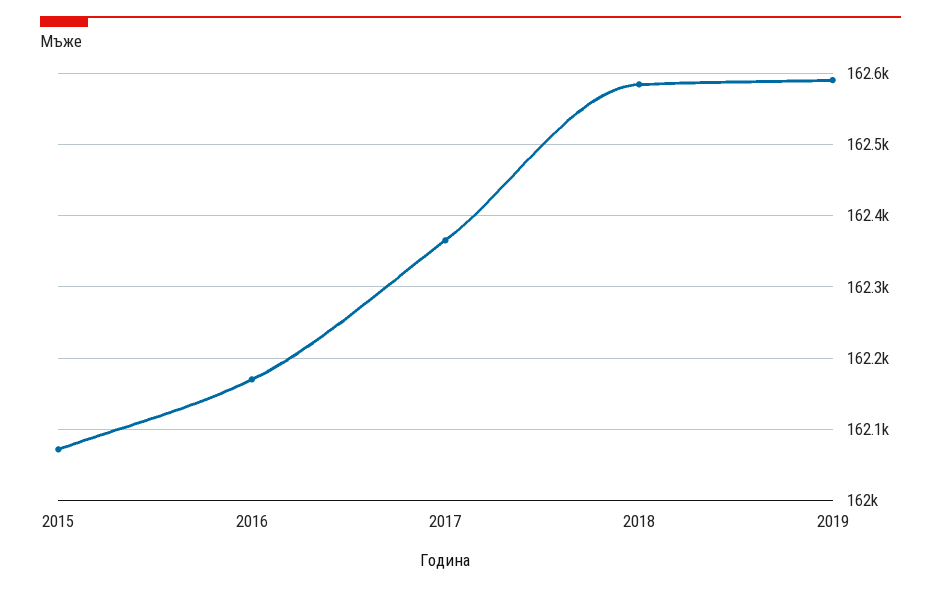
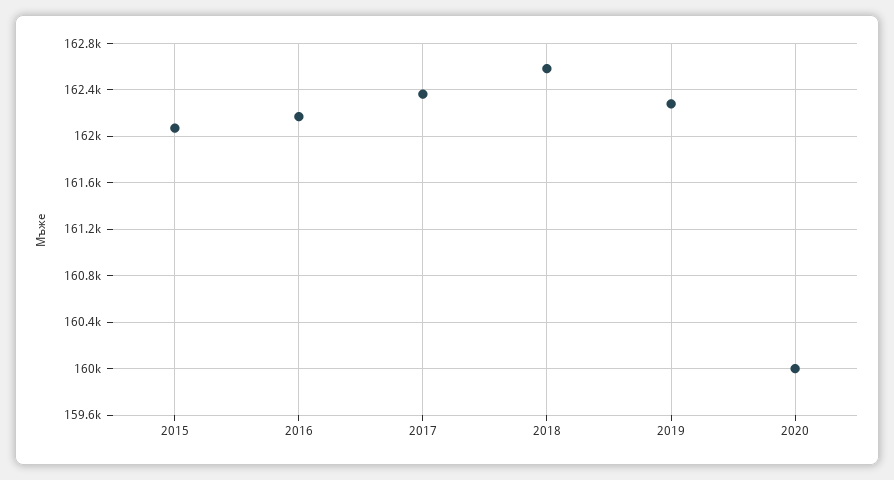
2019: 162590 -> 162300
2020: none -> 160000

